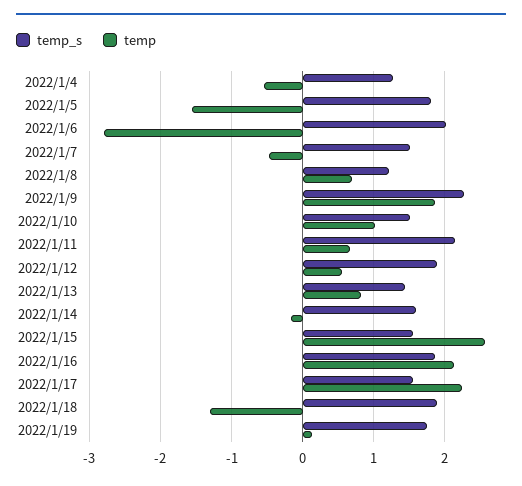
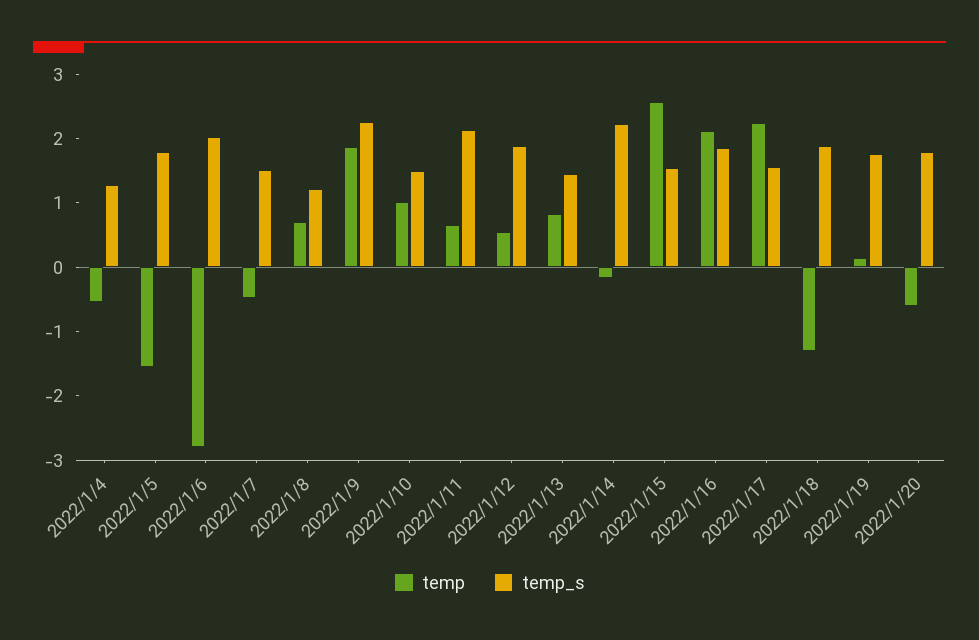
temp_s, 2022/1/14: 1.6 -> 2.2
temp, 2022/1/20: none -> -0.6
temp_s, 2022/1/20: none -> 1.8

